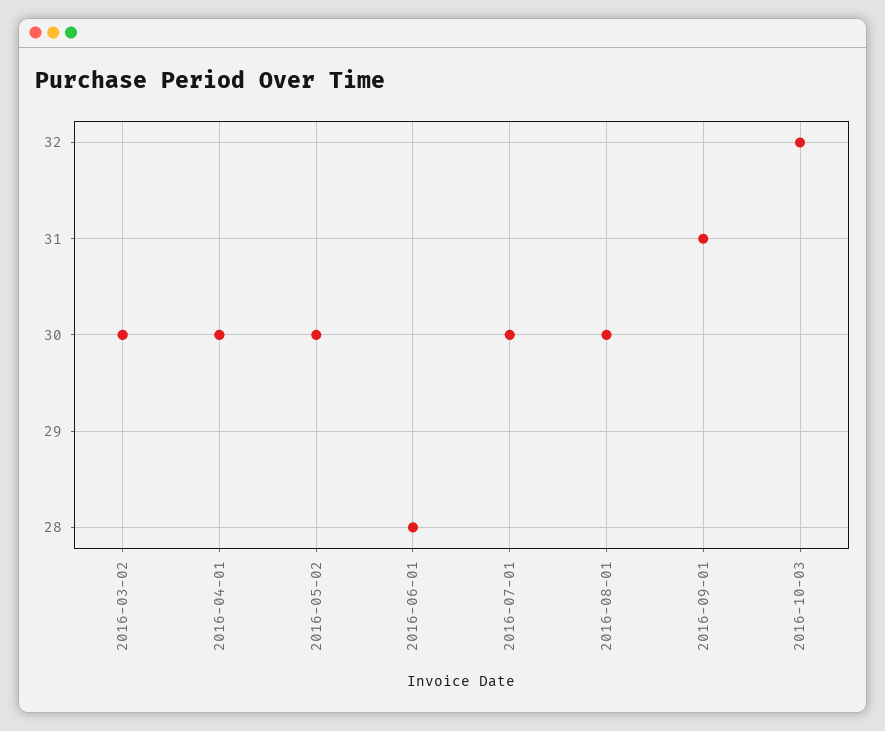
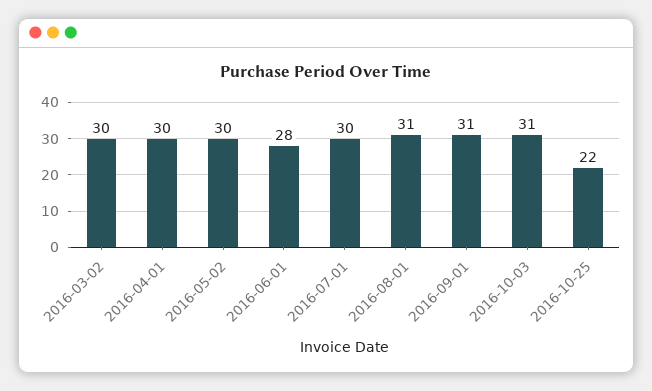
2016-08-01: 30 -> 31
2016-10-03: 32 -> 31
2016-10-25: none -> 22

